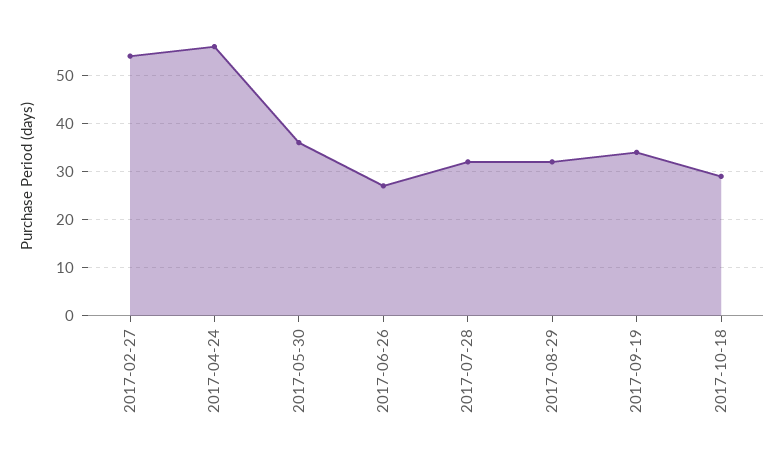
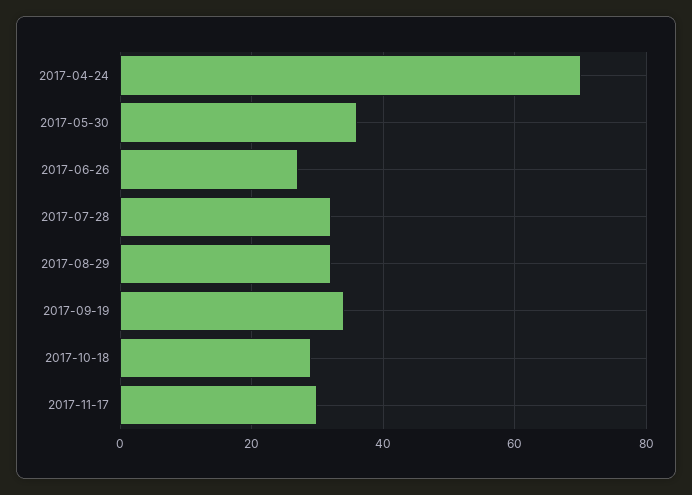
2017-02-27: 55 -> none
2017-04-24: 55 -> 70
2017-11-17: none -> 30

